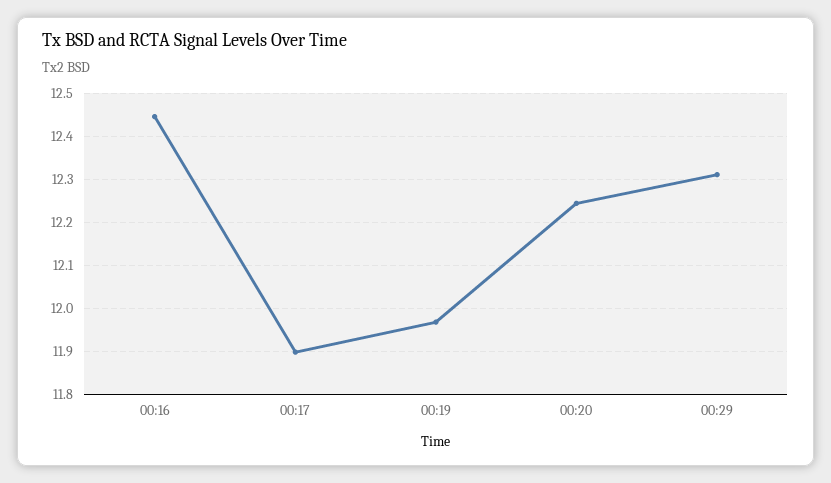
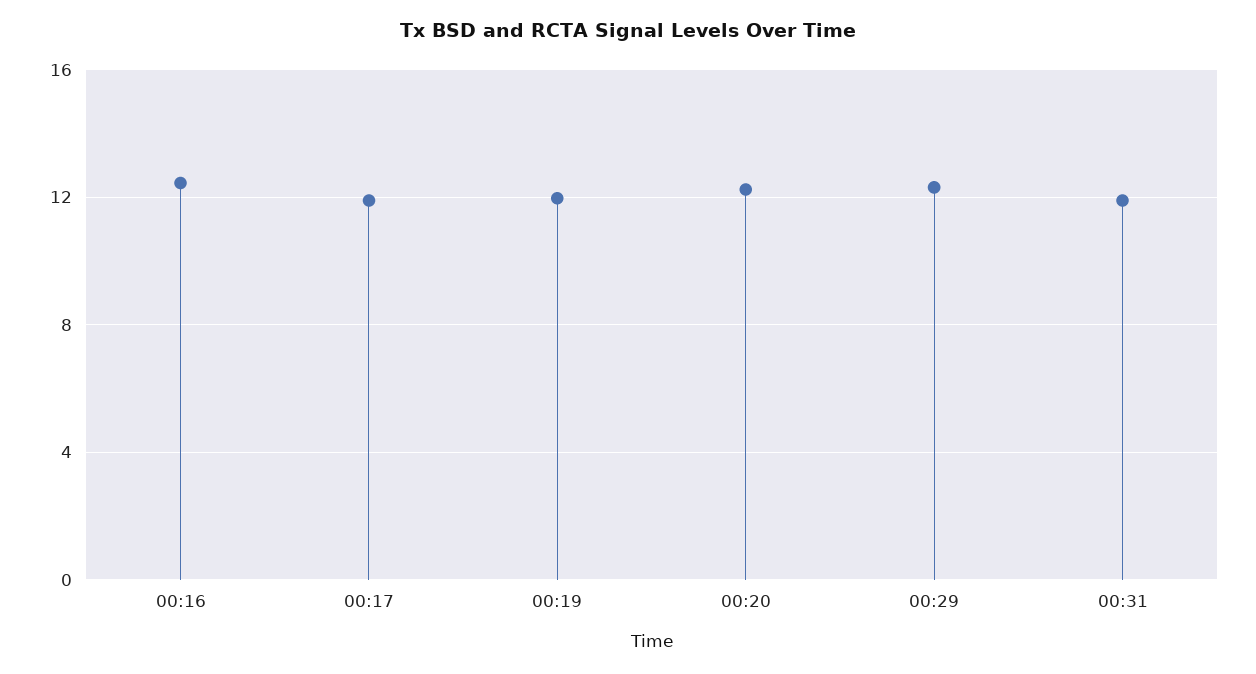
00:31: none -> 12

